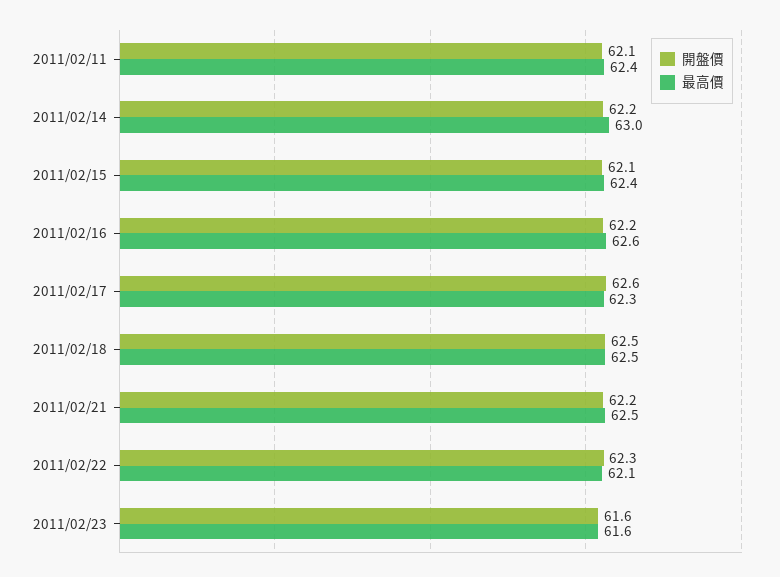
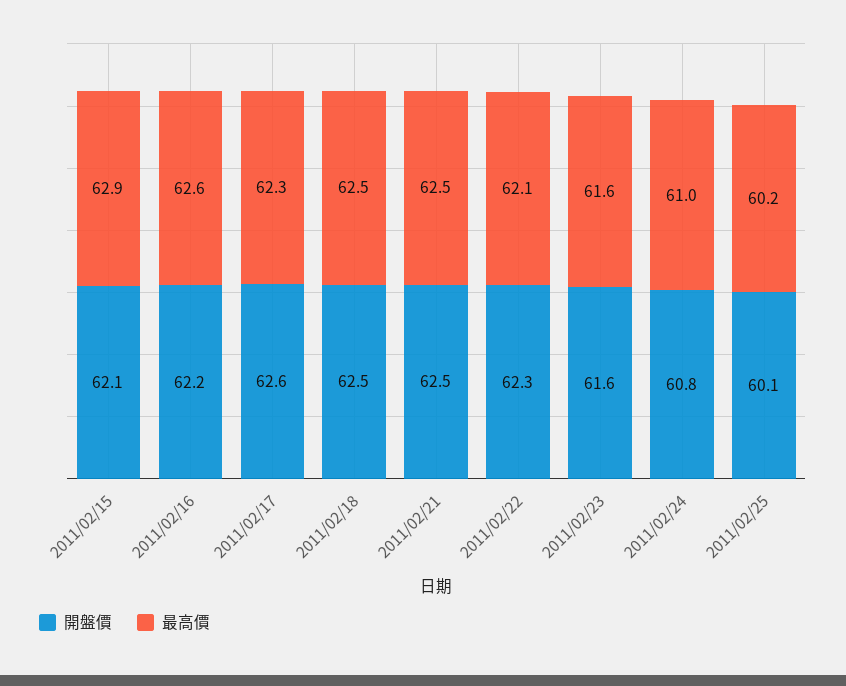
開盤價, 2011/02/11: 62.1 -> none
最高價, 2011/02/11: 62.4 -> none
開盤價, 2011/02/14: 62.2 -> none
最高價, 2011/02/14: 63 -> none
最高價, 2011/02/15: 62.4 -> 62.9
開盤價, 2011/02/21: 62.2 -> 62.5
開盤價, 2011/02/24: none -> 60.8
最高價, 2011/02/24: none -> 61
開盤價, 2011/02/25: none -> 60.1
最高價, 2011/02/25: none -> 60.2

